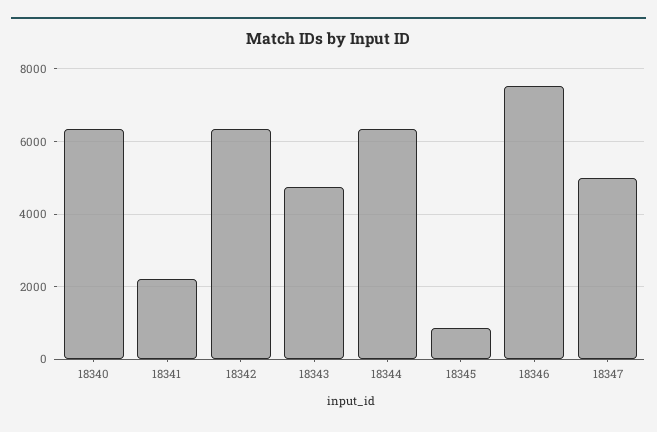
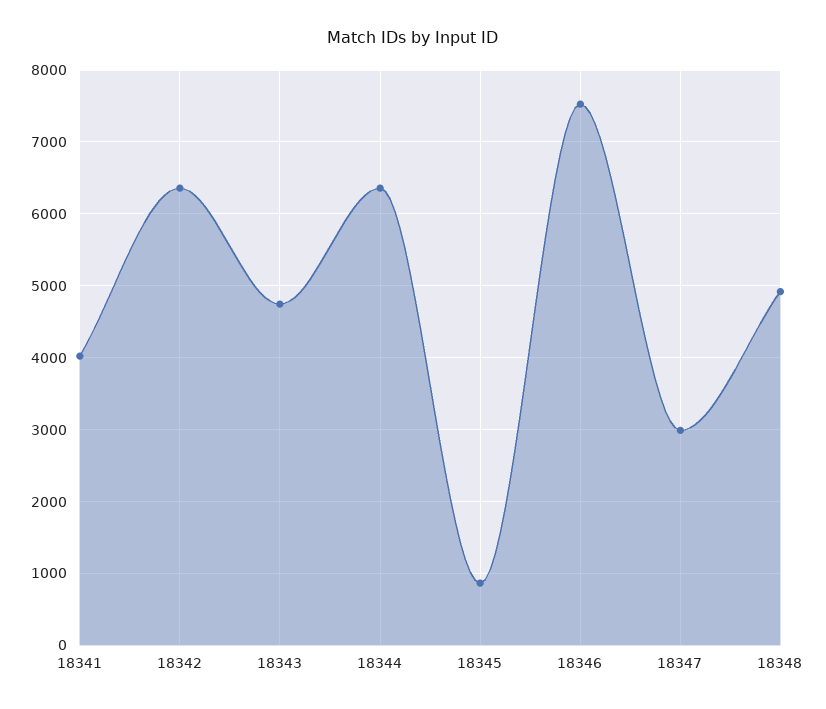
18340: 6400 -> none
18341: 2200 -> 4000
18347: 5000 -> 3000
18348: none -> 4900

